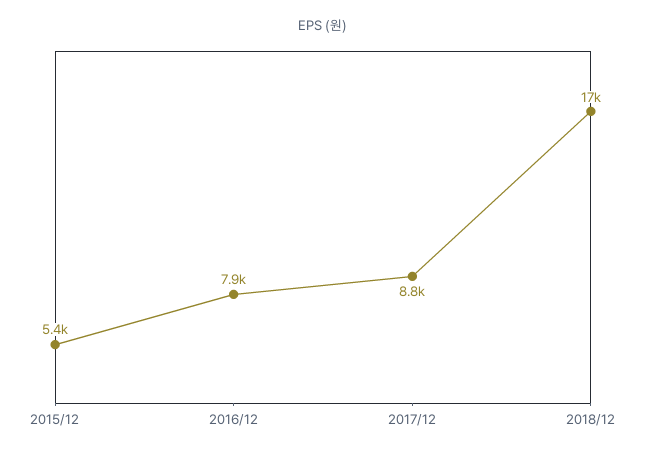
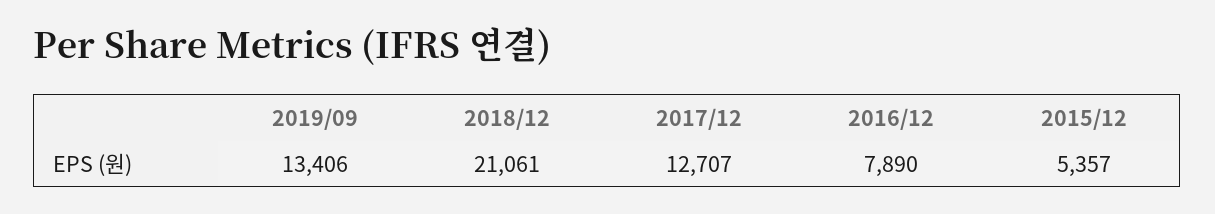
2017/12: 8800 -> 12707
2018/12: 17000 -> 21061
2019/09: none -> 13406

